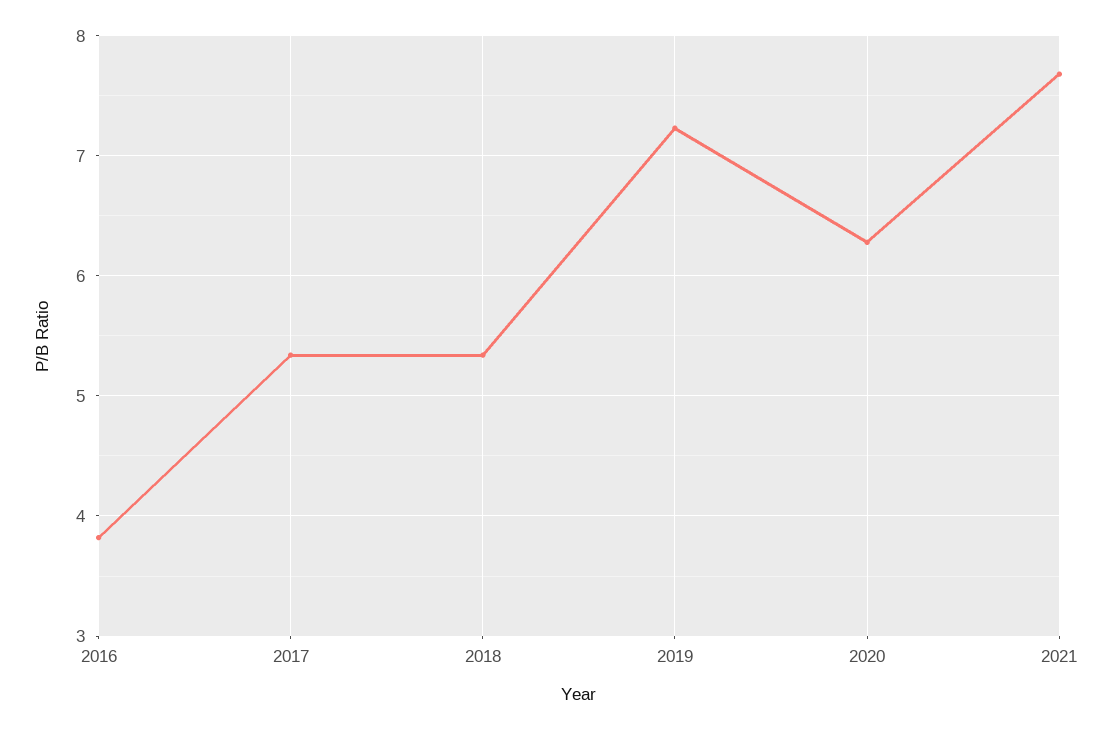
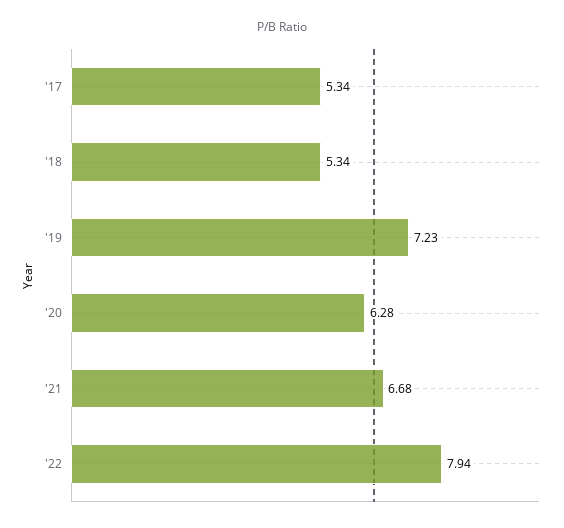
2016: 3.8 -> none
2021: 7.7 -> 6.68
'22: none -> 7.94

